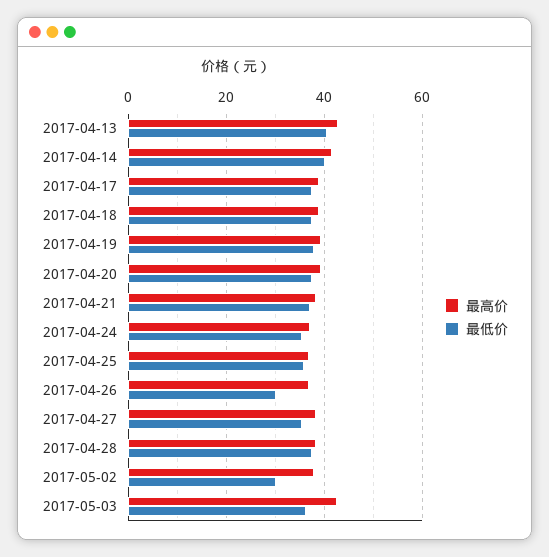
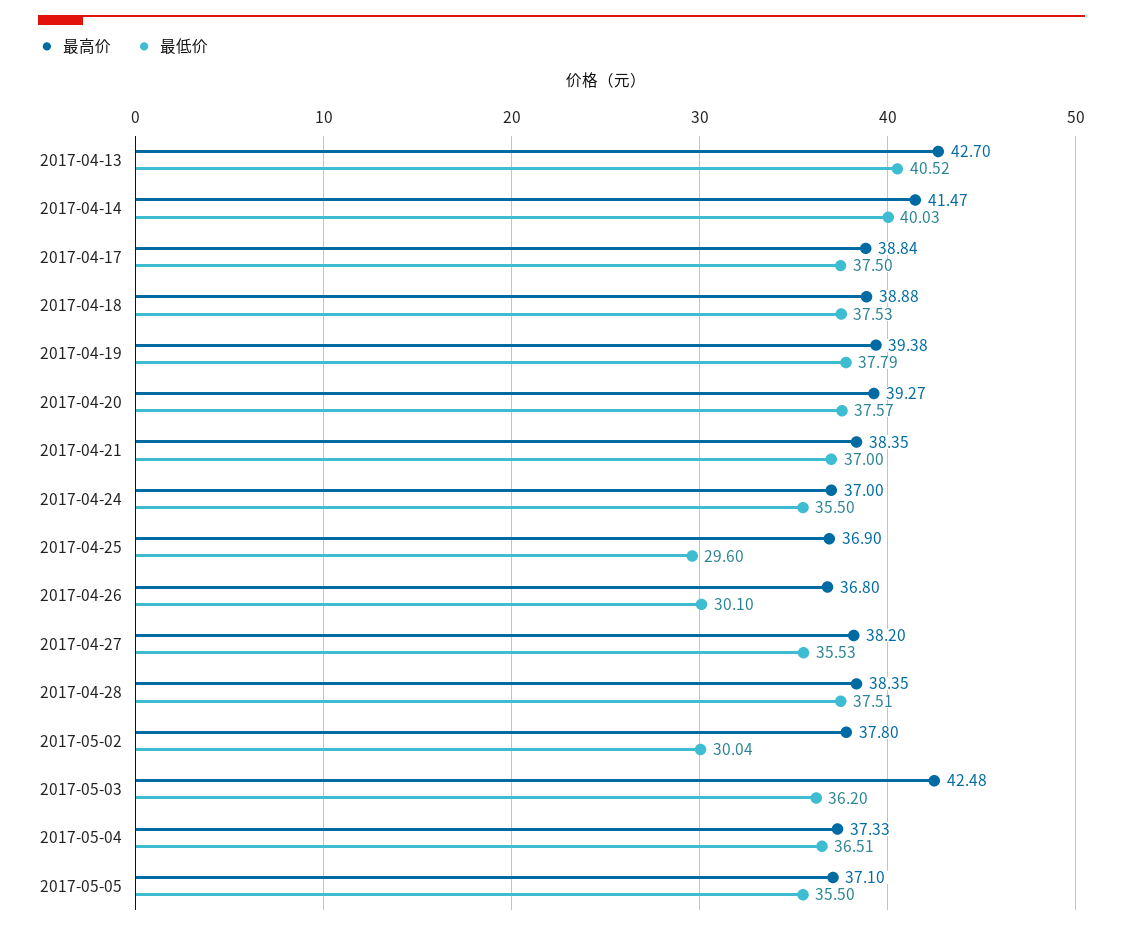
最低价, 2017-04-25: 36 -> 29.6
最高价, 2017-05-04: none -> 37.33
最低价, 2017-05-04: none -> 36.51
最高价, 2017-05-05: none -> 37.1
最低价, 2017-05-05: none -> 35.5

